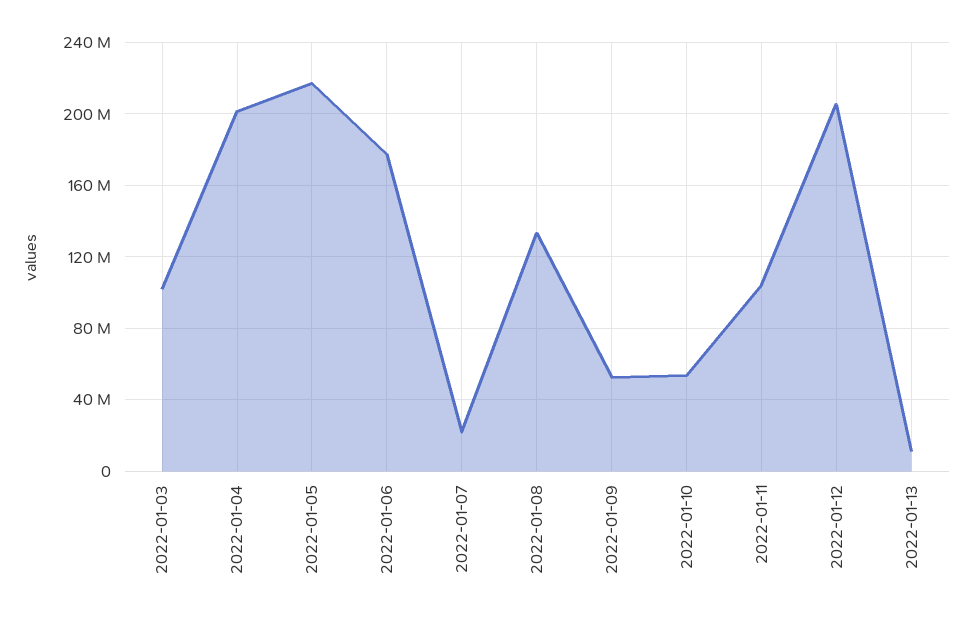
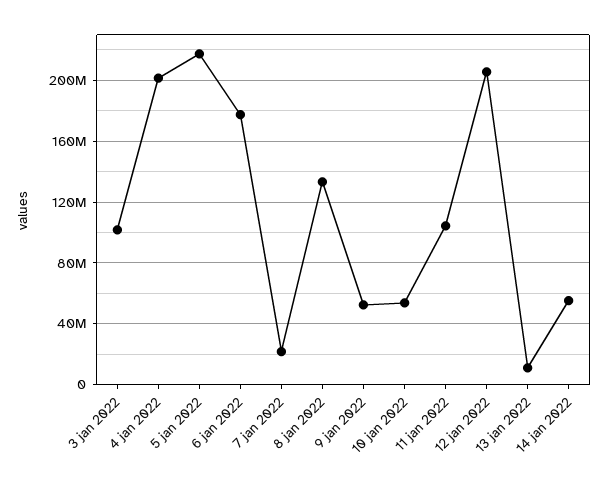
14 jan 2022: none -> 55000000

